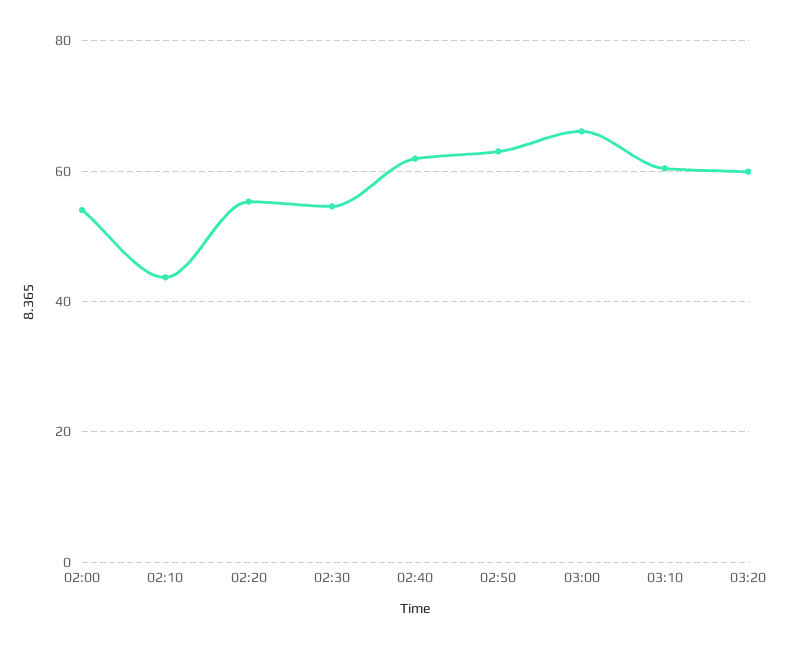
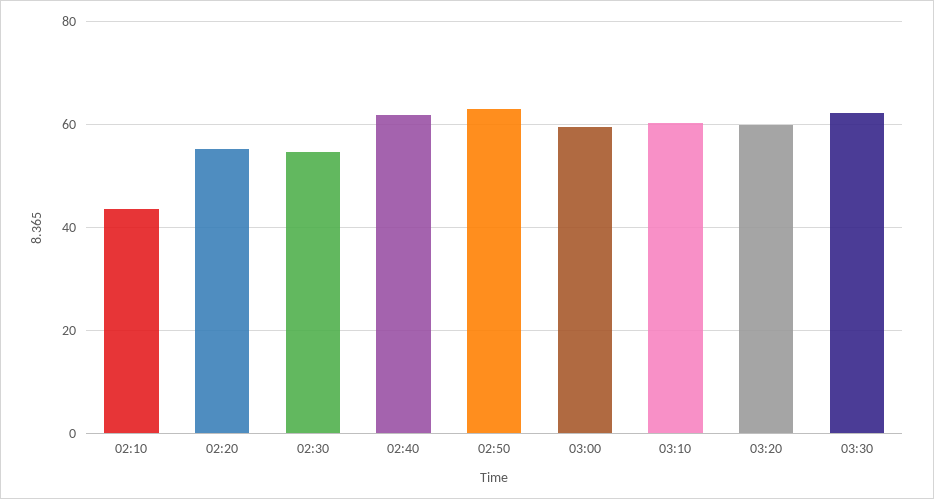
02:00: 54 -> none
03:00: 66 -> 60
03:30: none -> 62

